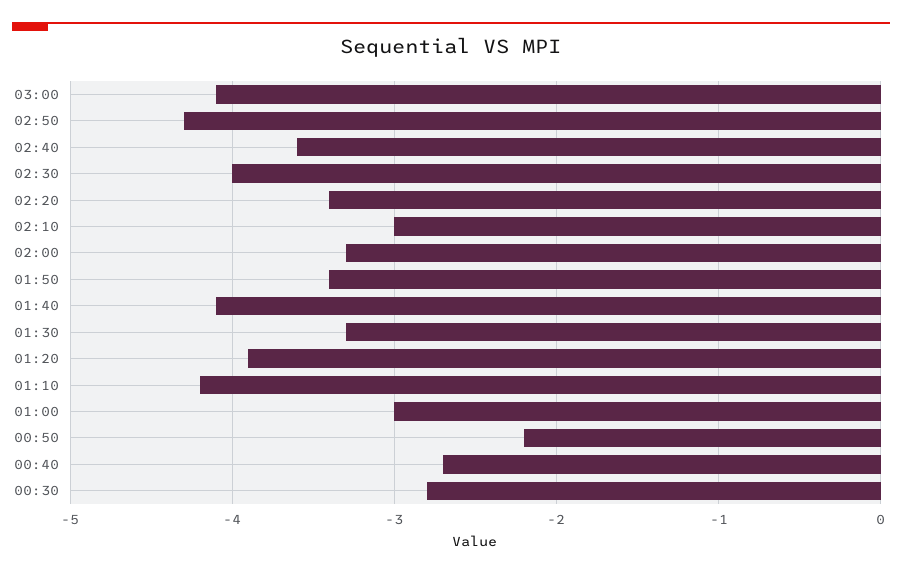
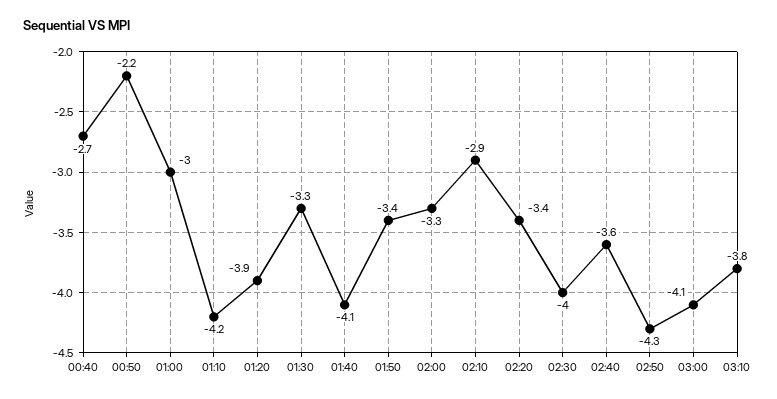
02:10: -3 -> -2.9
00:30: -2.8 -> none
03:10: none -> -3.8

